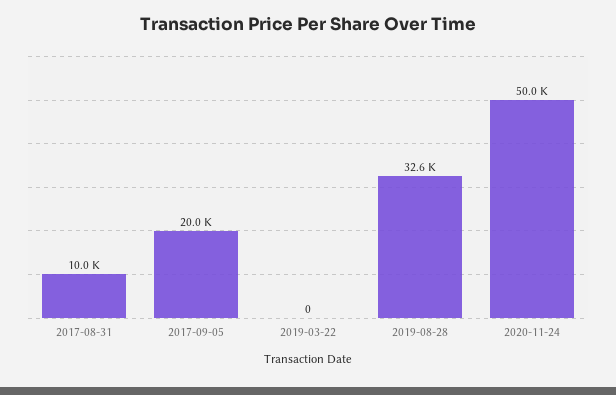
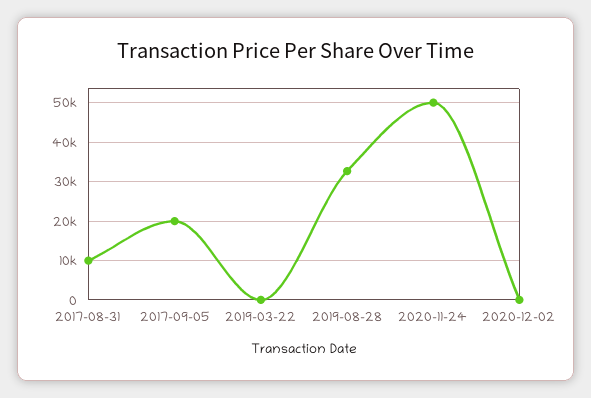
2020-12-02: none -> 0

